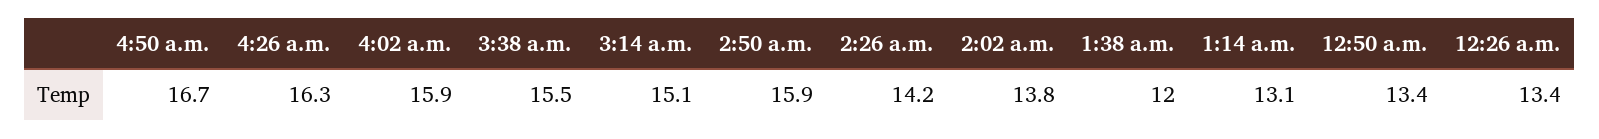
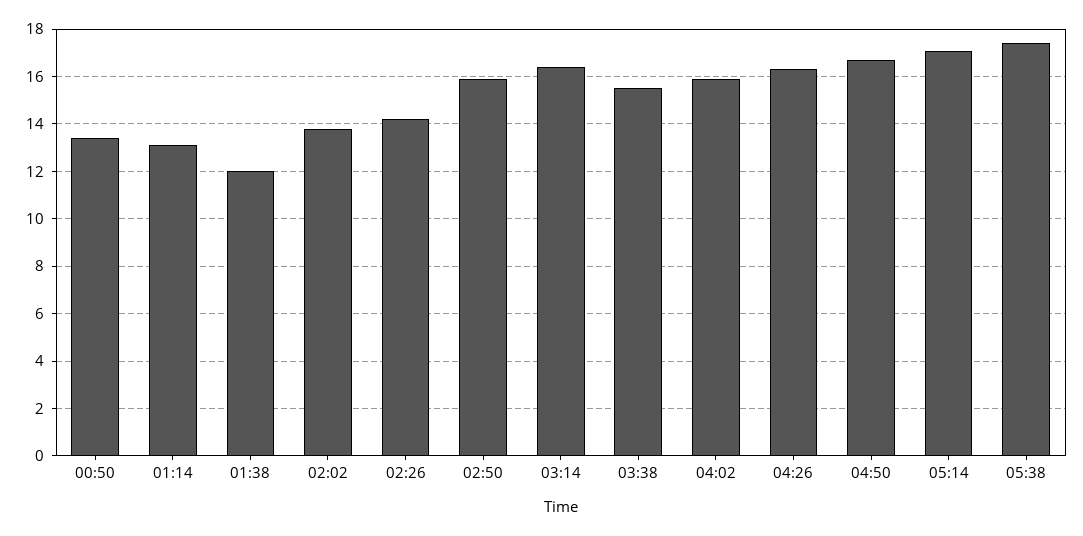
3:14 a.m.: 15.1 -> 16.5
12:26 a.m.: 13.4 -> none
05:14: none -> 17
05:38: none -> 17.5

